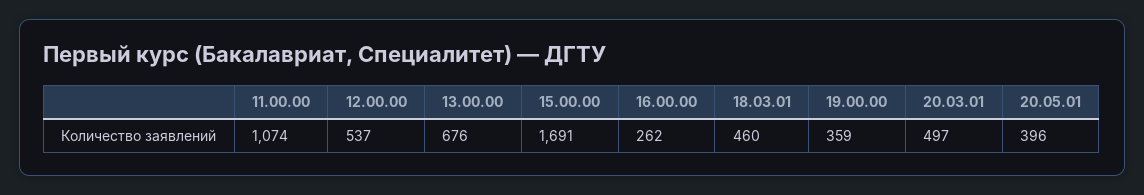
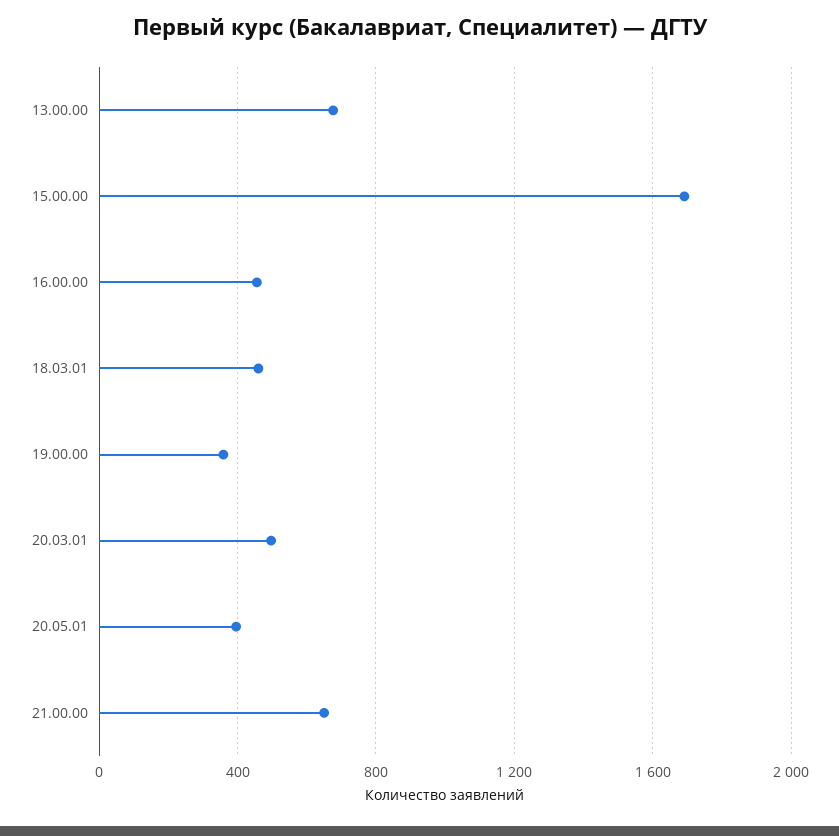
11.00.00: 1074 -> none
12.00.00: 537 -> none
16.00.00: 262 -> 450
21.00.00: none -> 650

